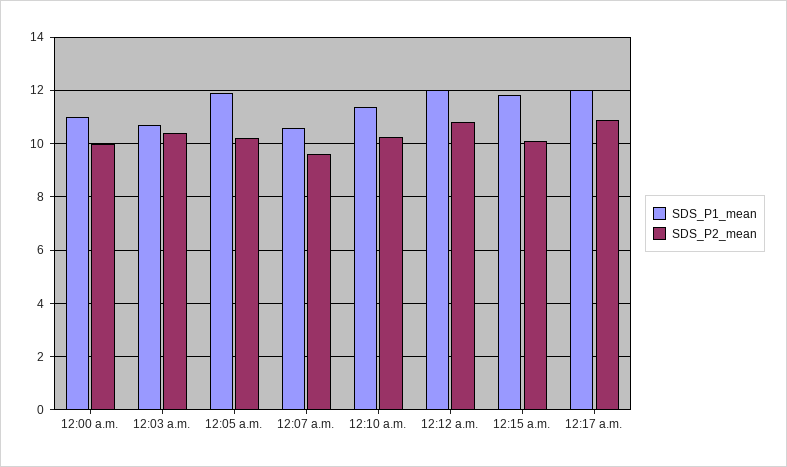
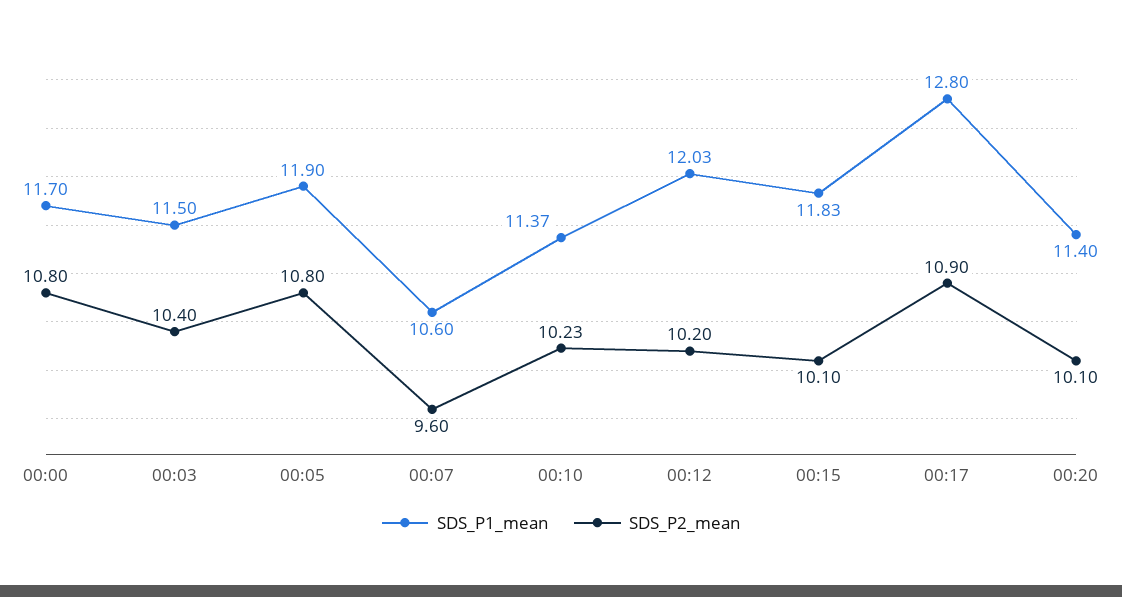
SDS_P1_mean, 12:00 a.m.: 11 -> 11.7
SDS_P2_mean, 12:00 a.m.: 10 -> 10.8
SDS_P1_mean, 12:03 a.m.: 10.75 -> 11.5
SDS_P2_mean, 12:05 a.m.: 10.25 -> 10.8
SDS_P2_mean, 12:12 a.m.: 10.75 -> 10.2
SDS_P1_mean, 12:17 a.m.: 12 -> 12.8
SDS_P1_mean, 00:20: none -> 11.4
SDS_P2_mean, 00:20: none -> 10.1

